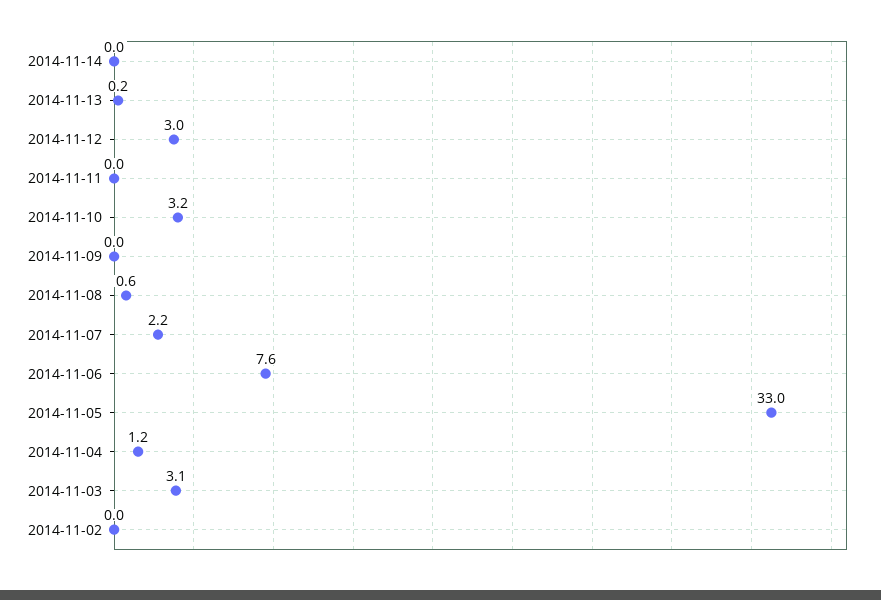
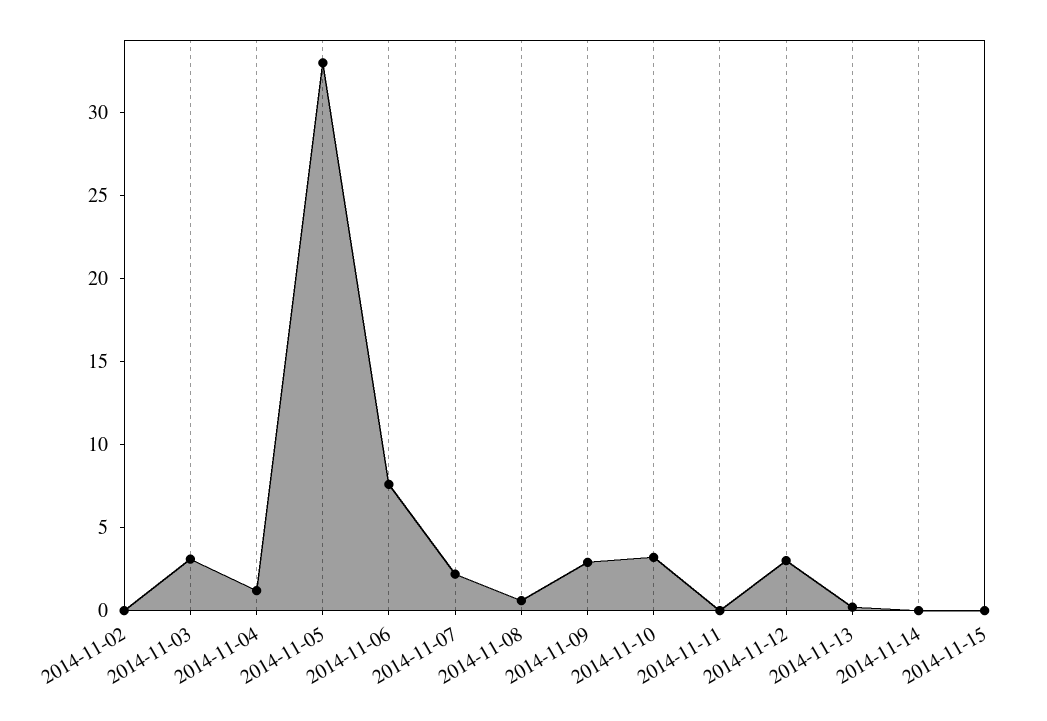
2014-11-09: 0 -> 3
2014-11-15: none -> 0

